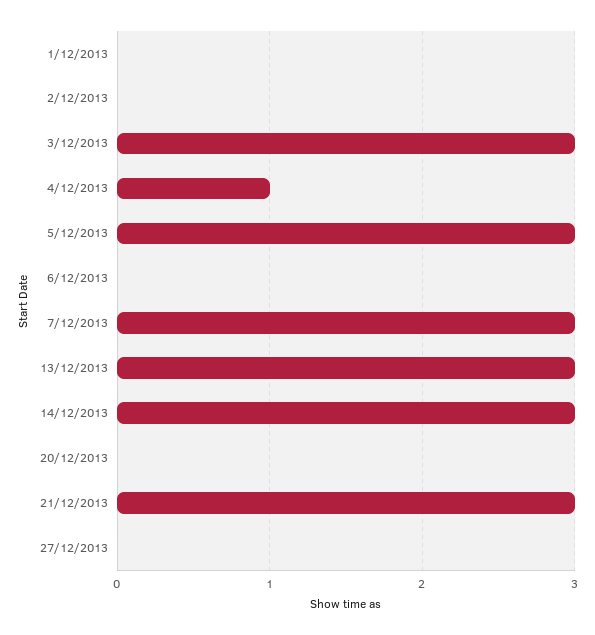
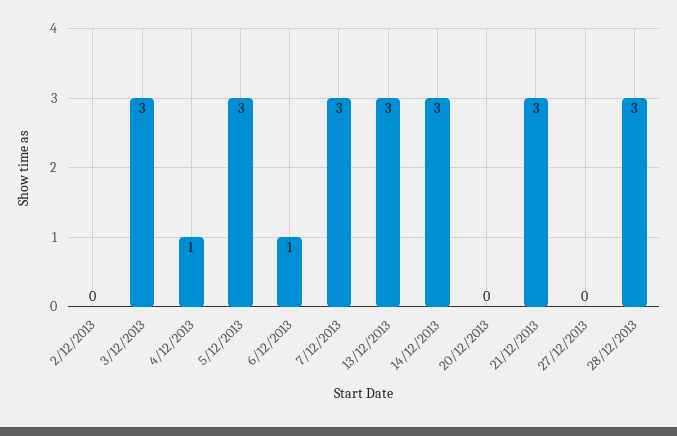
1/12/2013: 0 -> none
6/12/2013: 0 -> 1
28/12/2013: none -> 3

